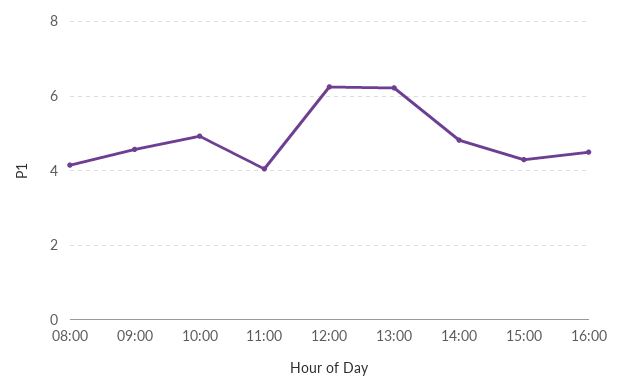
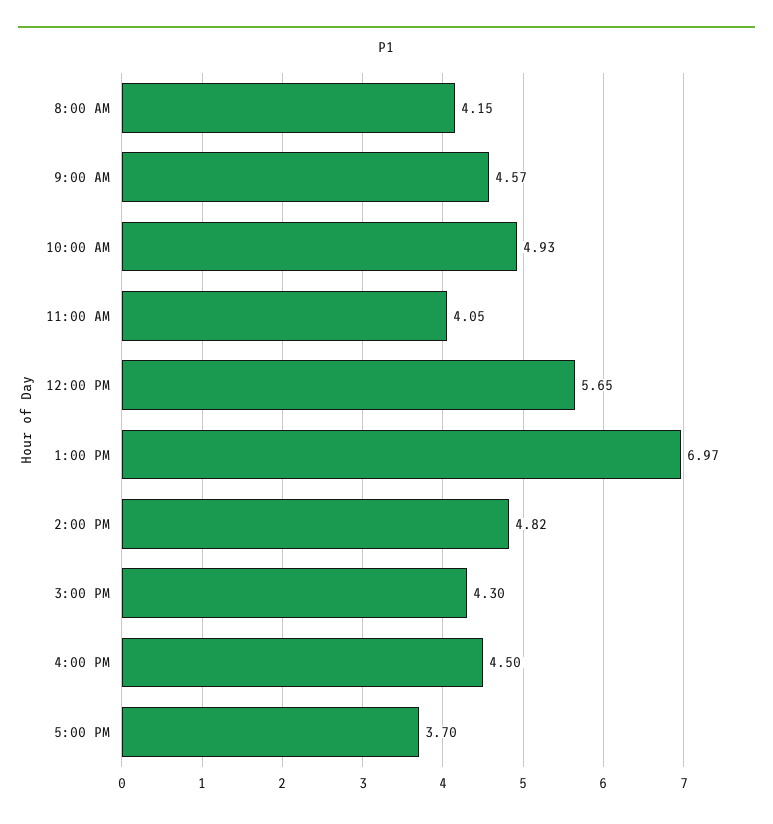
12:00: 6.2 -> 5.65
13:00: 6.2 -> 6.97
5:00 PM: none -> 3.7

